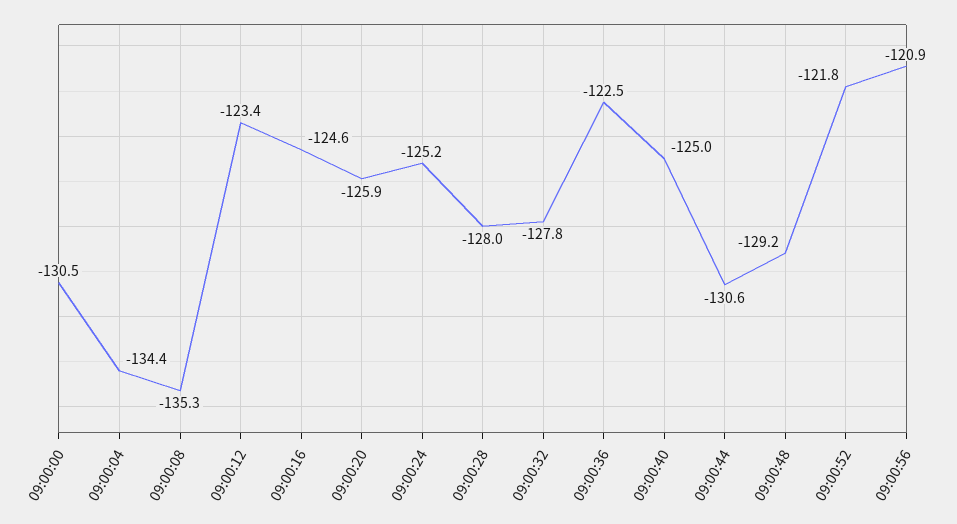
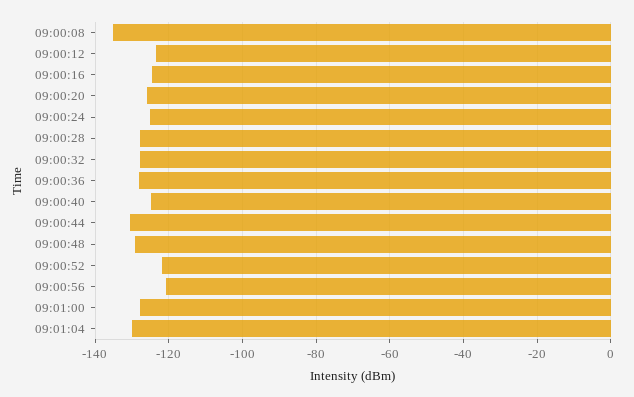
09:00:00: -130.5 -> none
09:00:04: -134.4 -> none
09:00:36: -122.5 -> -128
09:01:00: none -> -128
09:01:04: none -> -130

